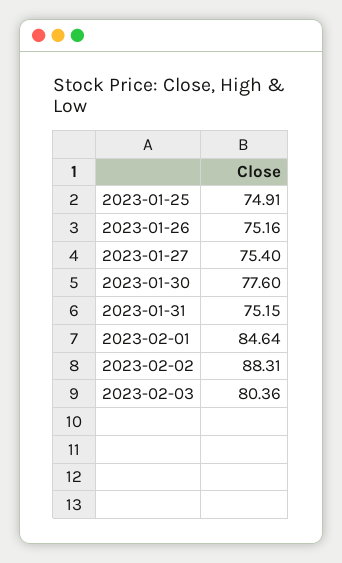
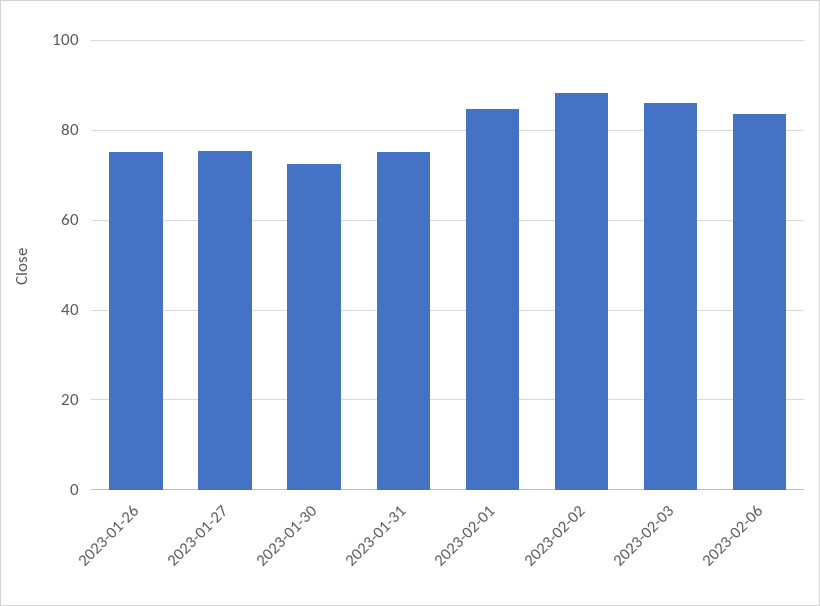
2023-01-25: 74.91 -> none
2023-01-30: 77.6 -> 72
2023-02-03: 80.36 -> 86
2023-02-06: none -> 84

